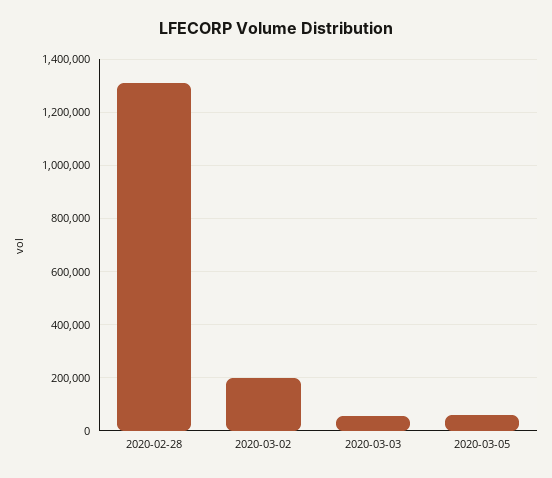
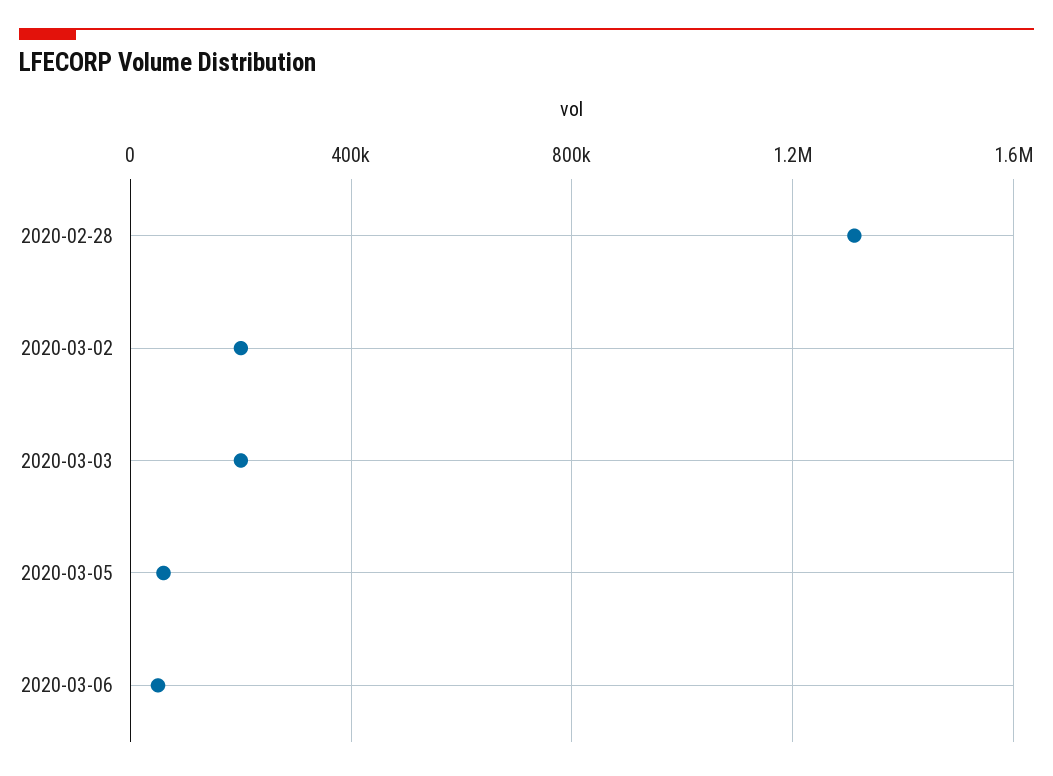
2020-03-03: 50000 -> 200000
2020-03-06: none -> 50000

